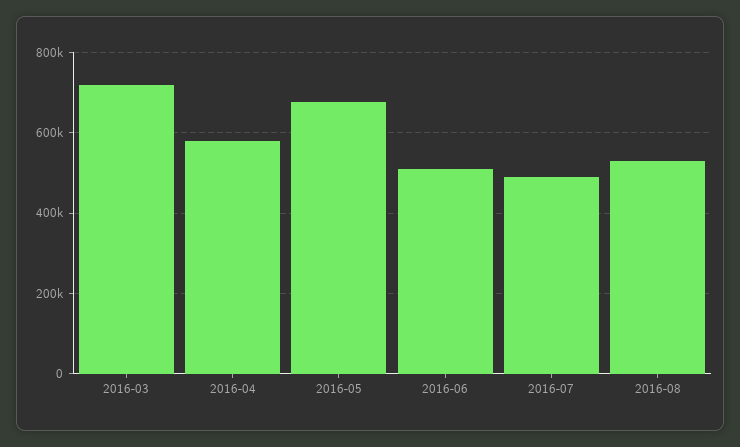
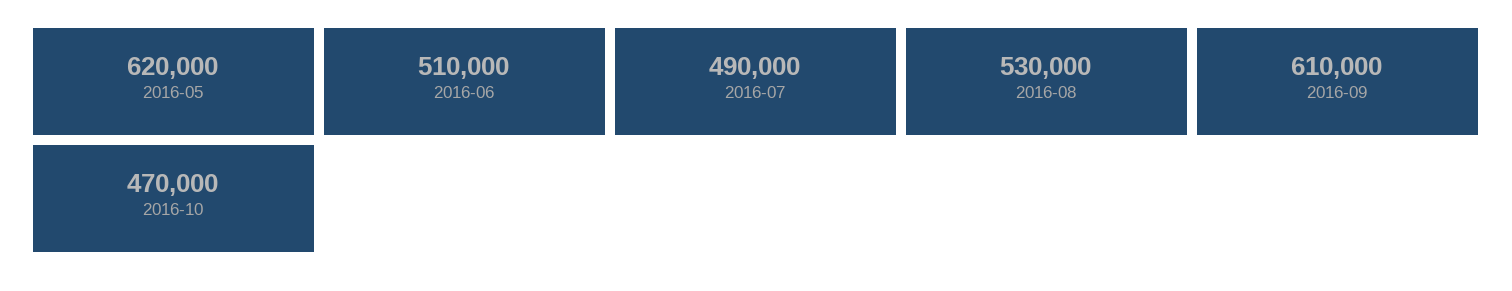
2016-03: 720000 -> none
2016-04: 580000 -> none
2016-05: 680000 -> 620000
2016-09: none -> 610000
2016-10: none -> 470000

